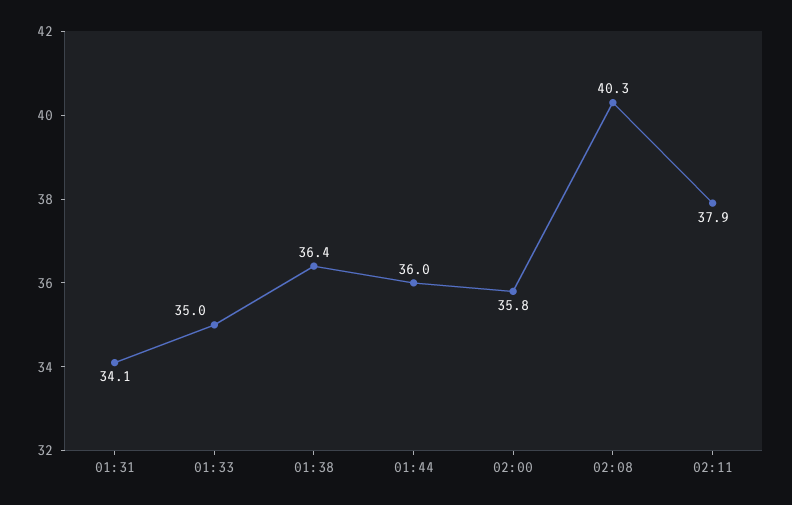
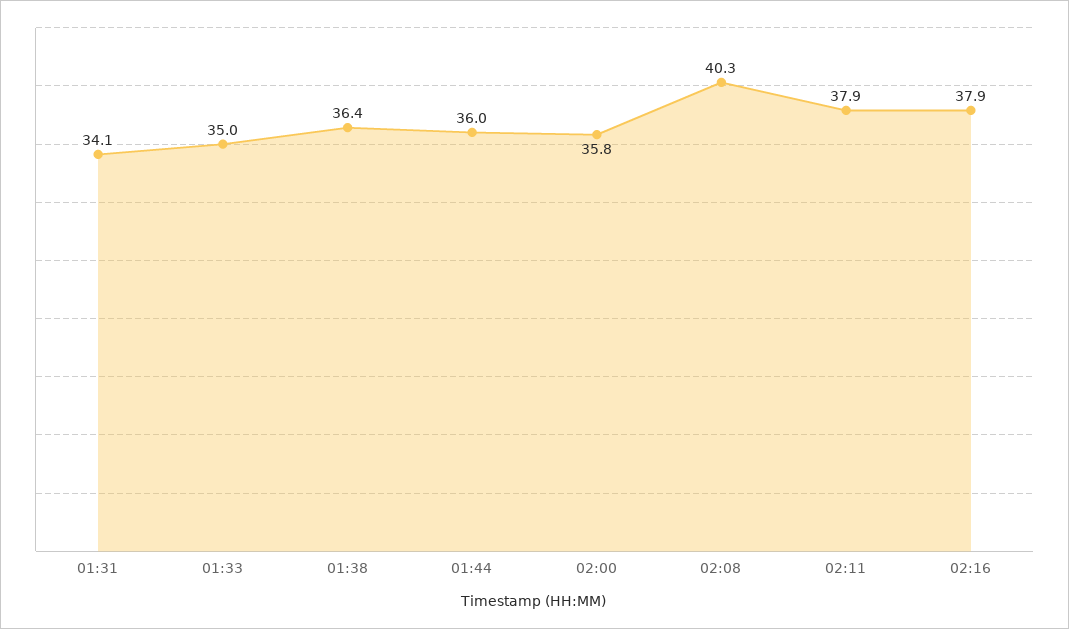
02:16: none -> 37.9

